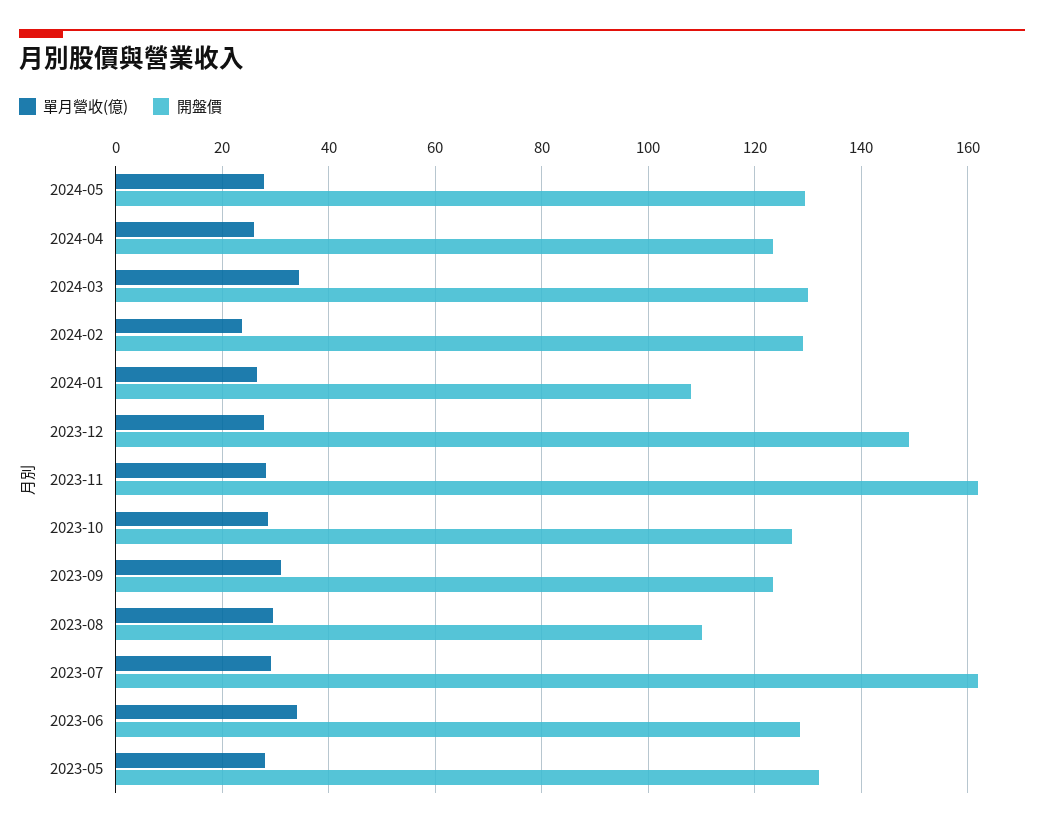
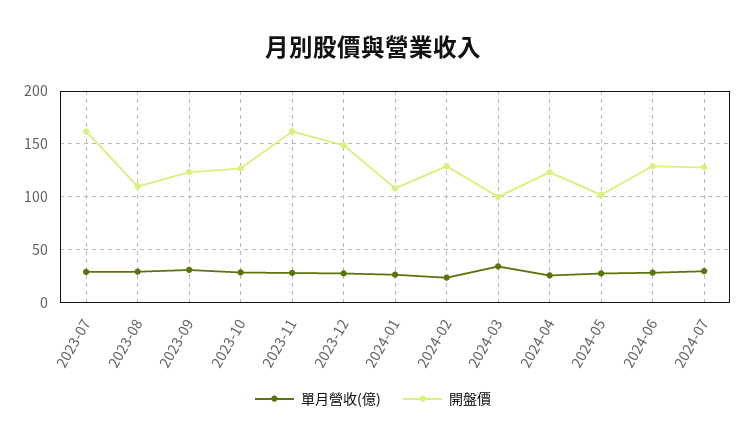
開盤價, 2024-05: 130 -> 100
開盤價, 2024-03: 130 -> 100
單月營收(億), 2023-06: 34 -> none
開盤價, 2023-06: 128 -> none
單月營收(億), 2023-05: 28 -> none
開盤價, 2023-05: 132 -> none
單月營收(億), 2024-06: none -> 30
開盤價, 2024-06: none -> 130
單月營收(億), 2024-07: none -> 30
開盤價, 2024-07: none -> 130

